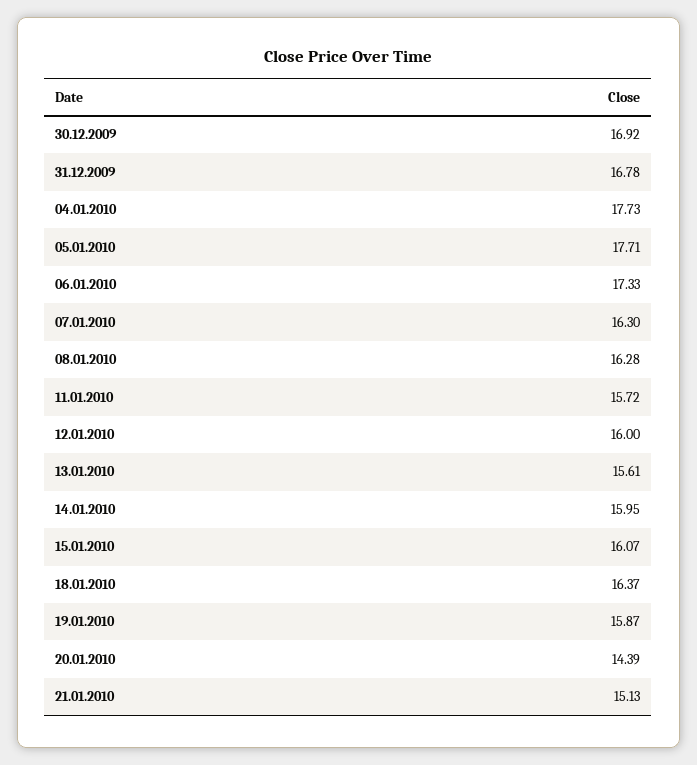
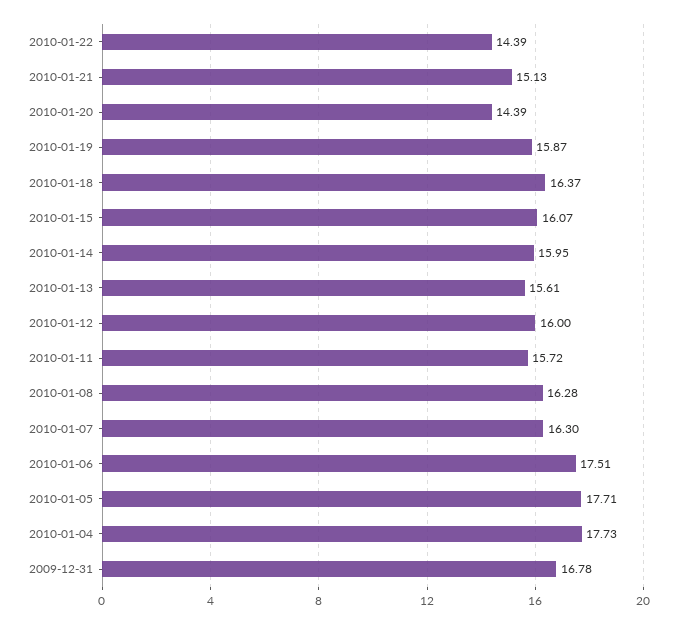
30.12.2009: 16.92 -> none
06.01.2010: 17.33 -> 17.51
2010-01-22: none -> 14.39

